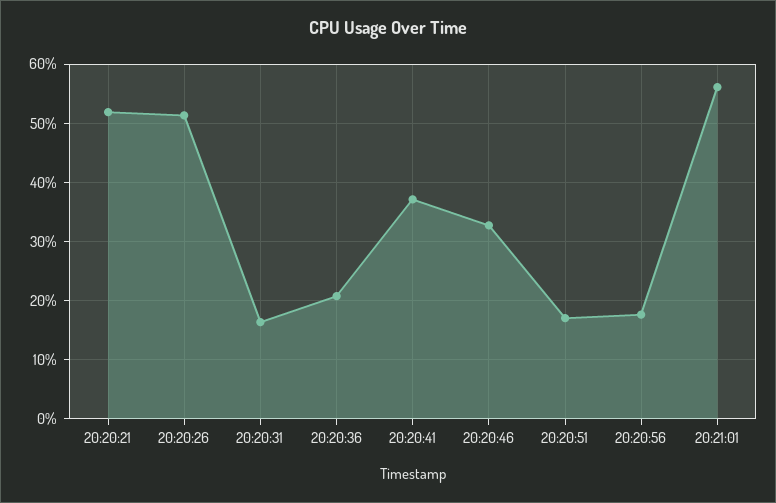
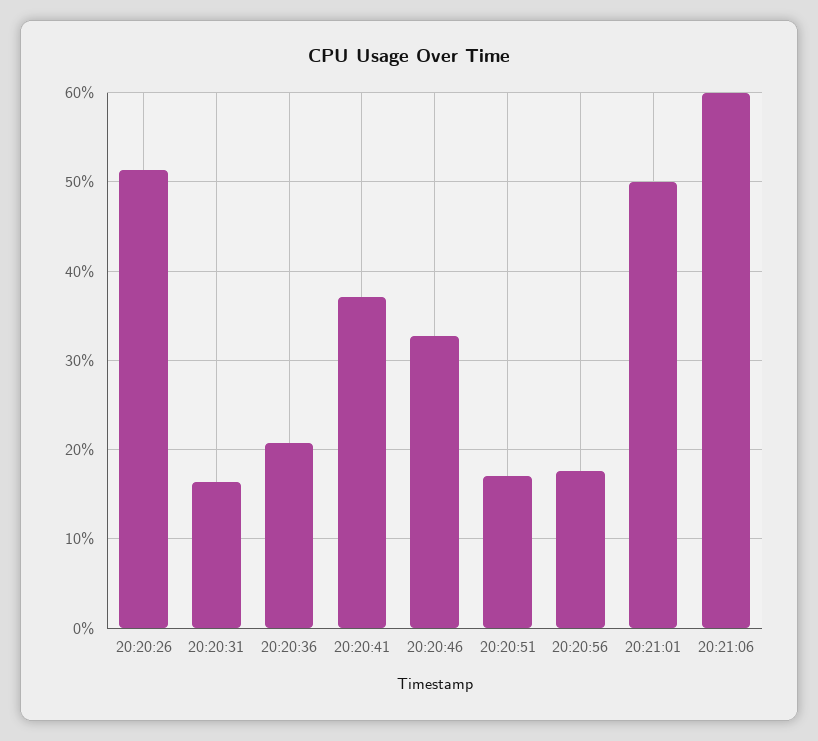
20:20:21: 52 -> none
20:21:01: 56 -> 50
20:21:06: none -> 60

